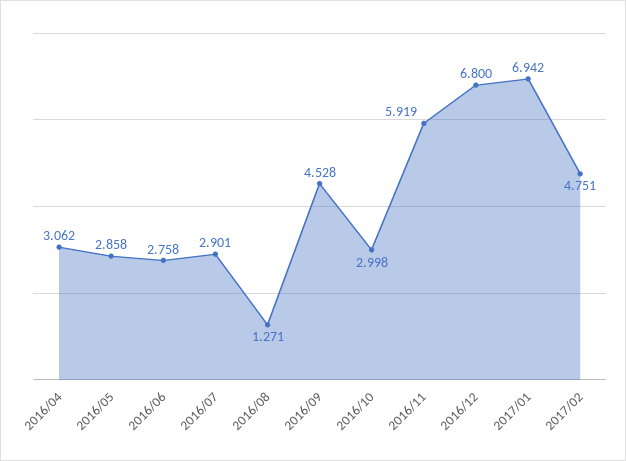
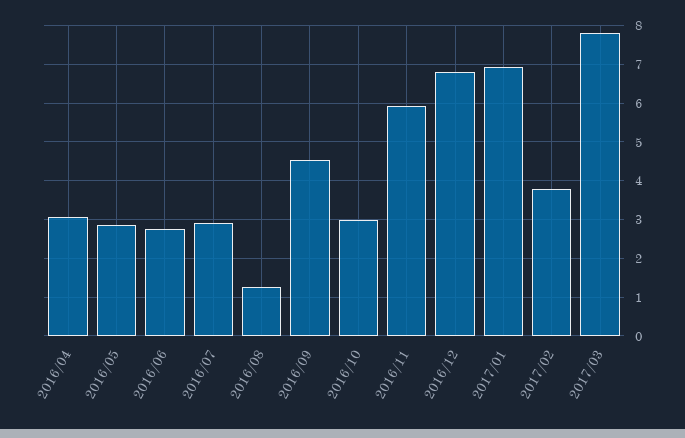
2017/02: 4.751 -> 3.8
2017/03: none -> 7.8

